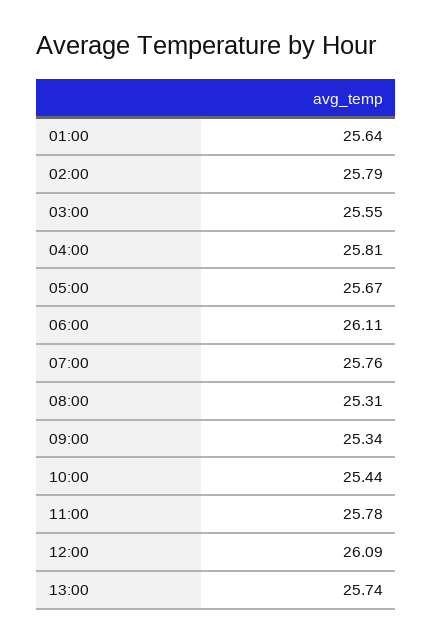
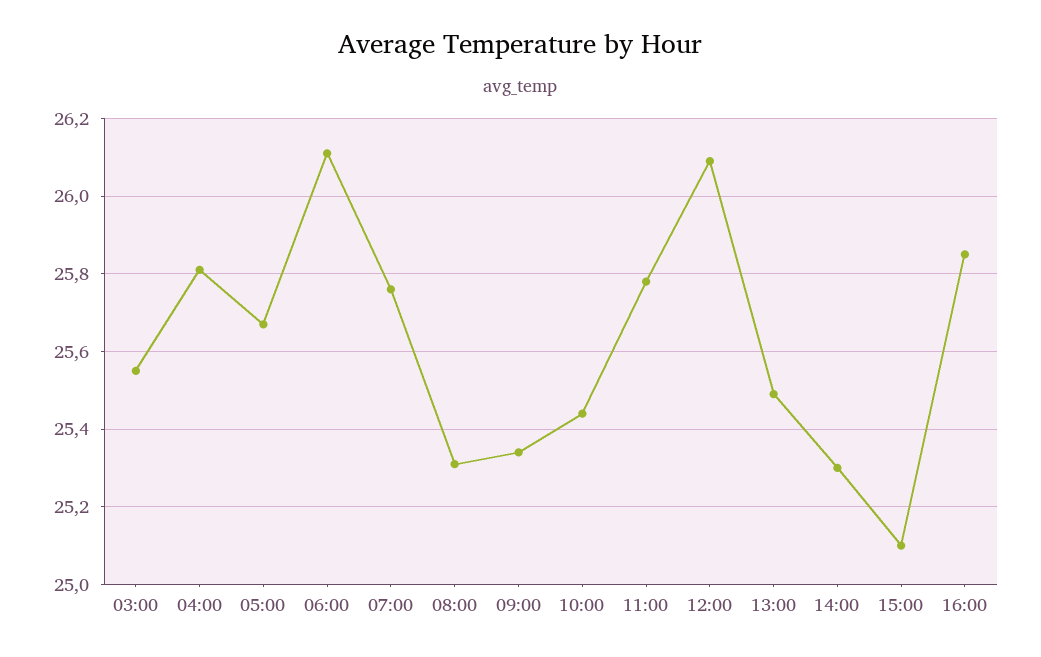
01:00: 25.64 -> none
02:00: 25.79 -> none
13:00: 25.74 -> 25.5
14:00: none -> 25.3
15:00: none -> 25.1
16:00: none -> 25.85

